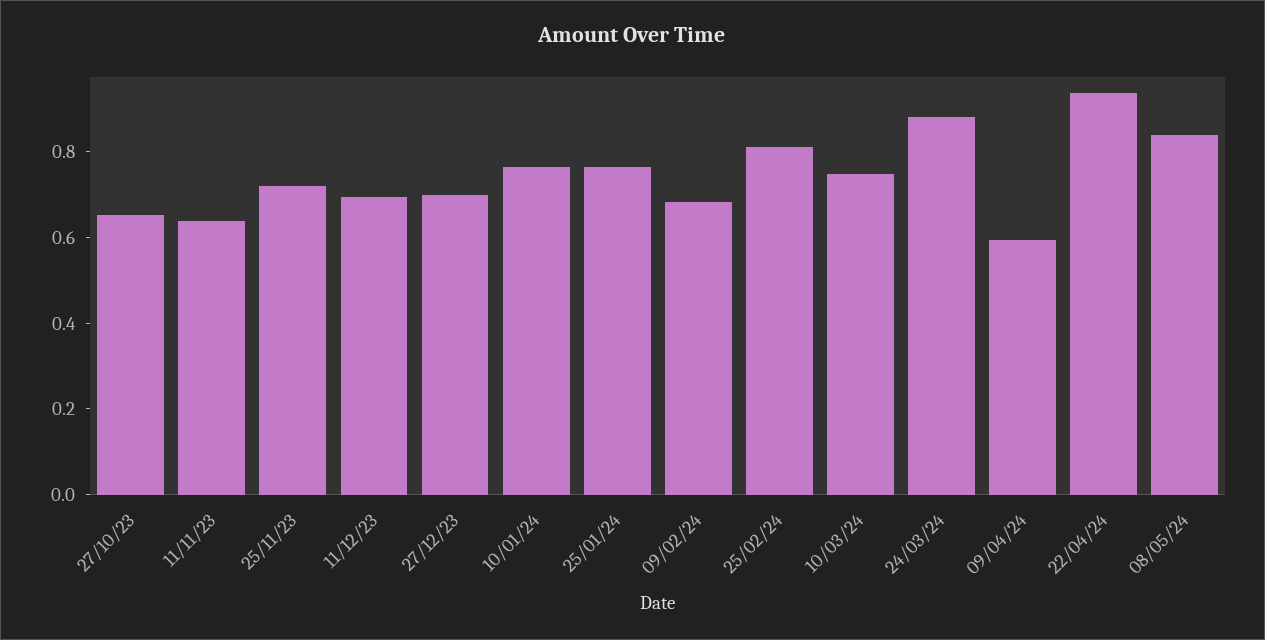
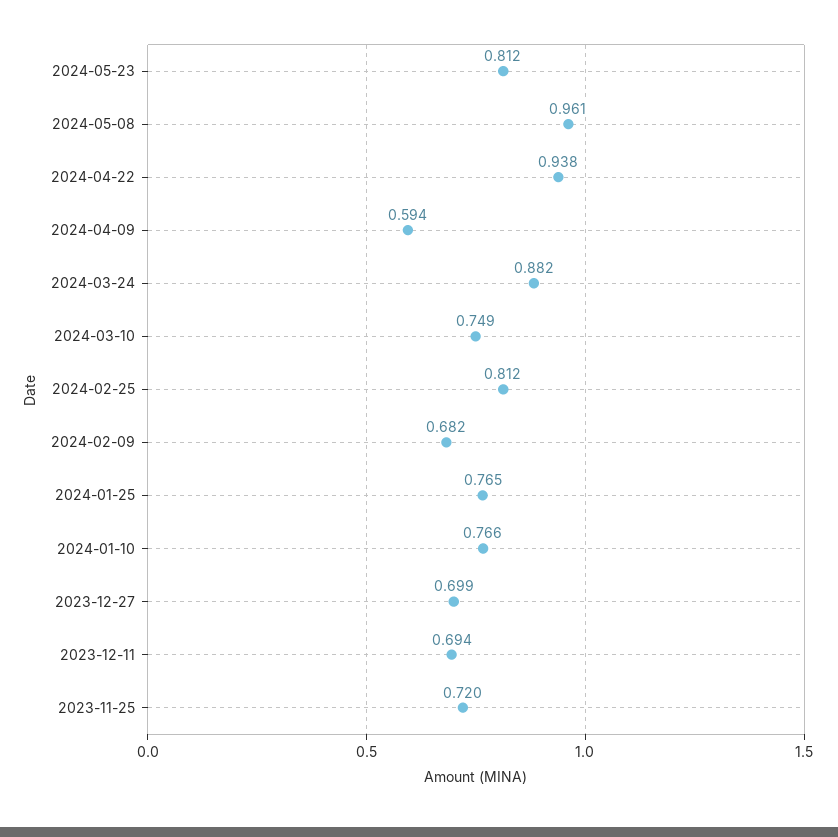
27/10/23: 0.65 -> none
11/11/23: 0.65 -> none
08/05/24: 0.85 -> 0.961
2024-05-23: none -> 0.812

